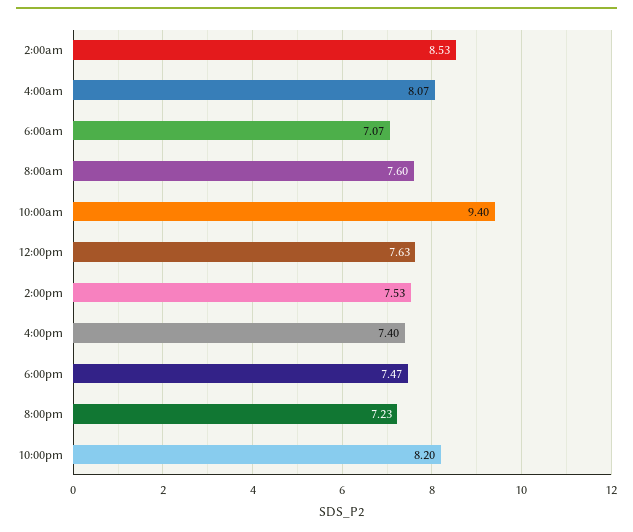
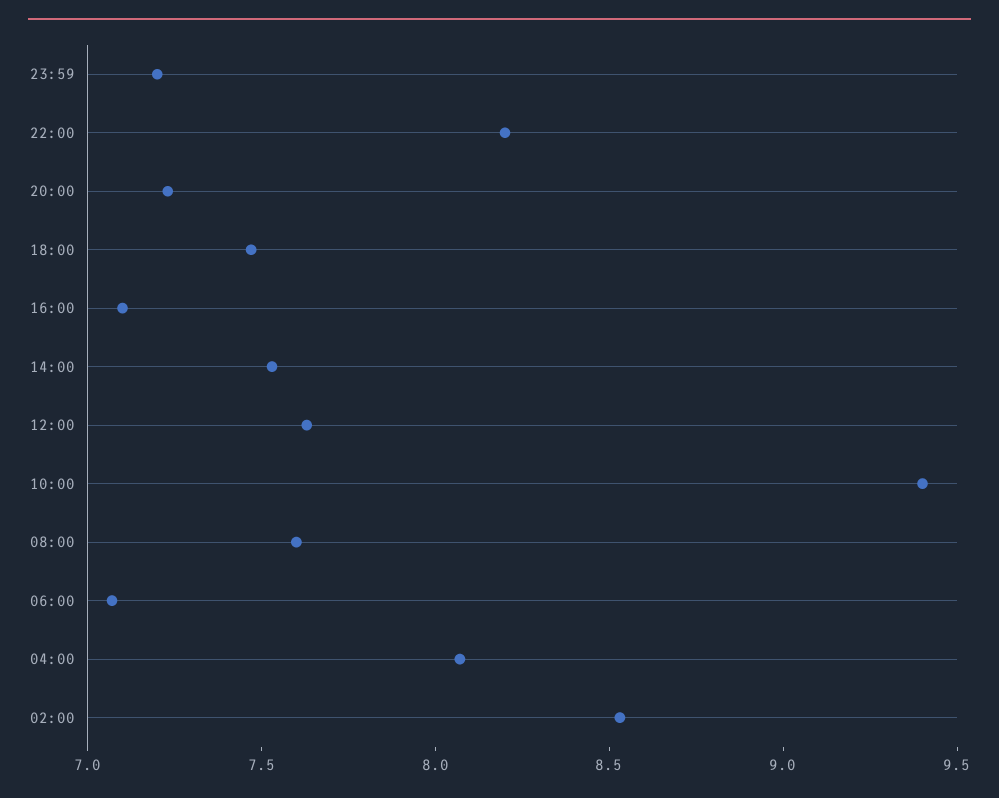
4:00pm: 7.4 -> 7.1
23:59: none -> 7.2

